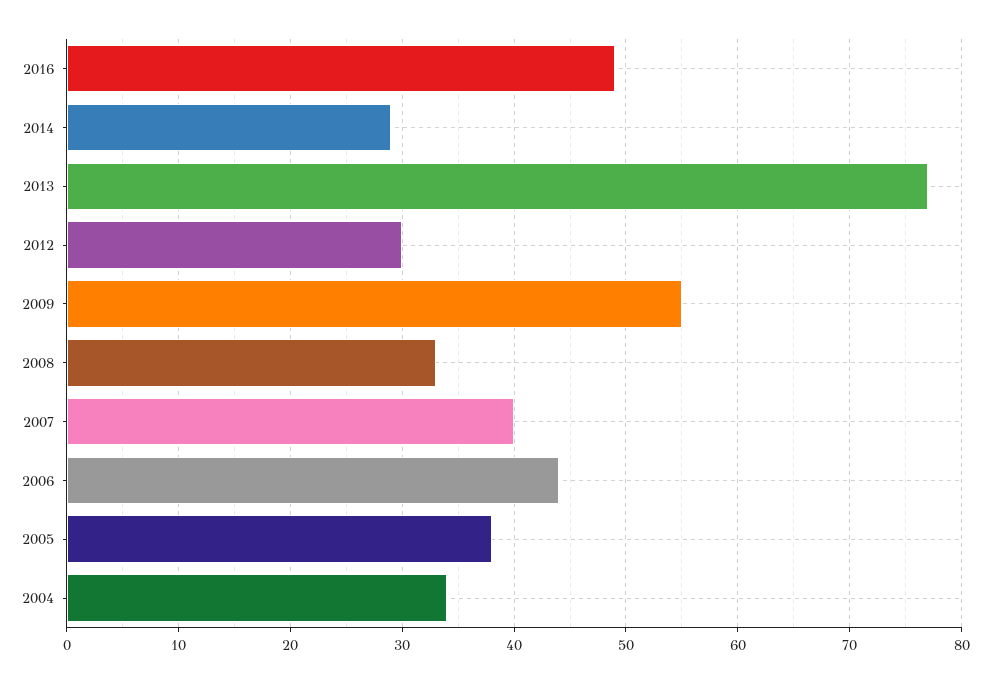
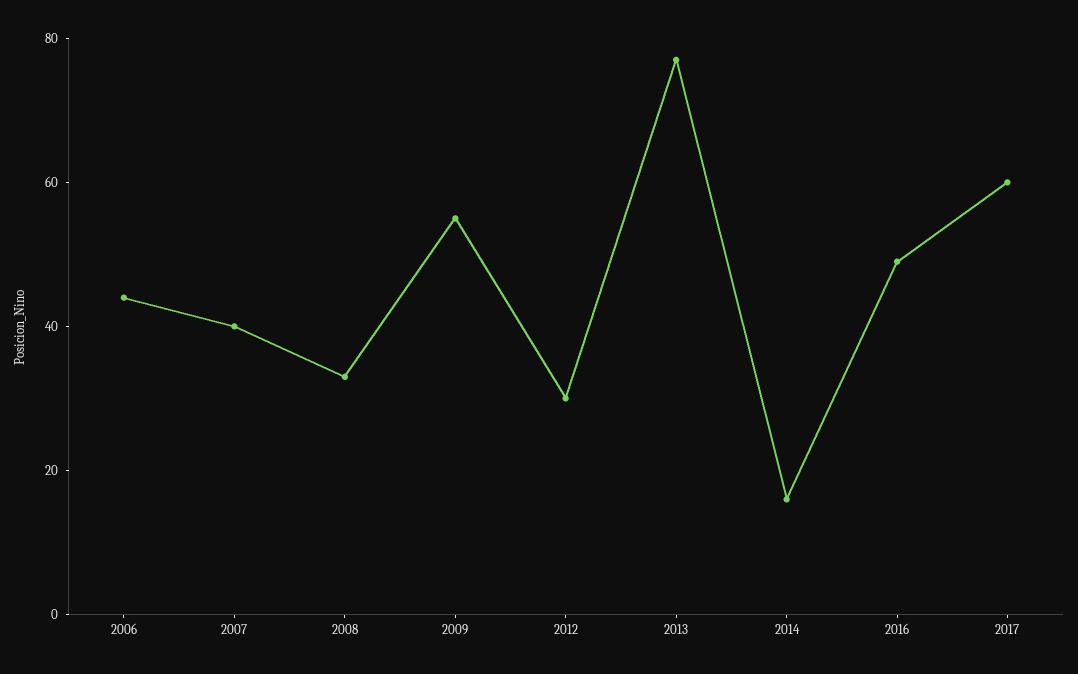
2014: 29 -> 15
2005: 38 -> none
2004: 34 -> none
2017: none -> 60

